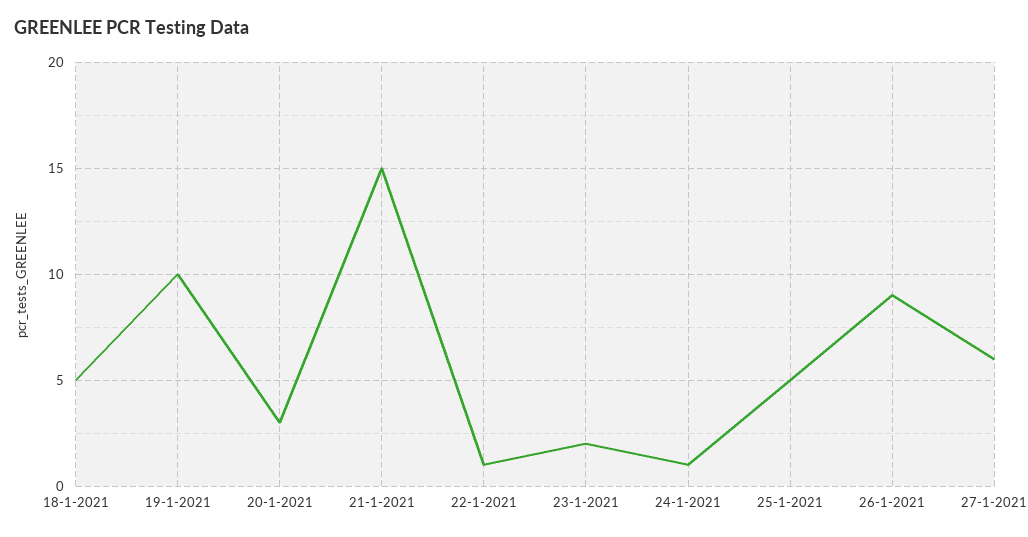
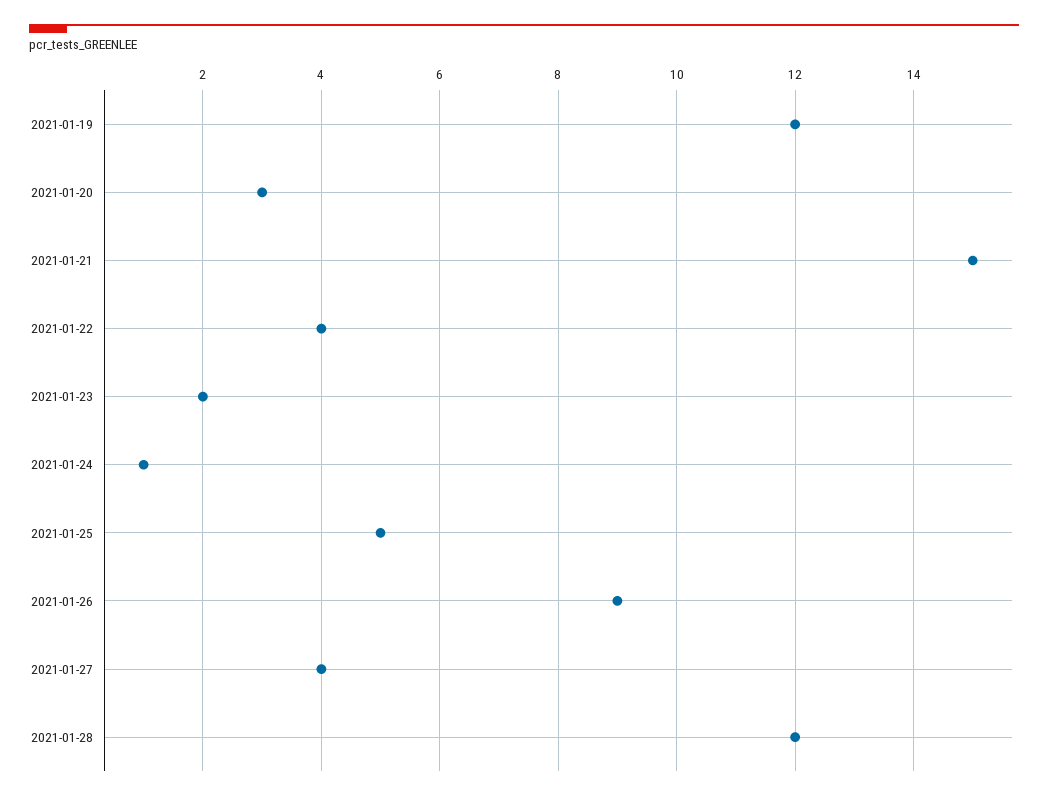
18-1-2021: 5 -> none
19-1-2021: 10 -> 12
22-1-2021: 1 -> 4
27-1-2021: 6 -> 4
2021-01-28: none -> 12

